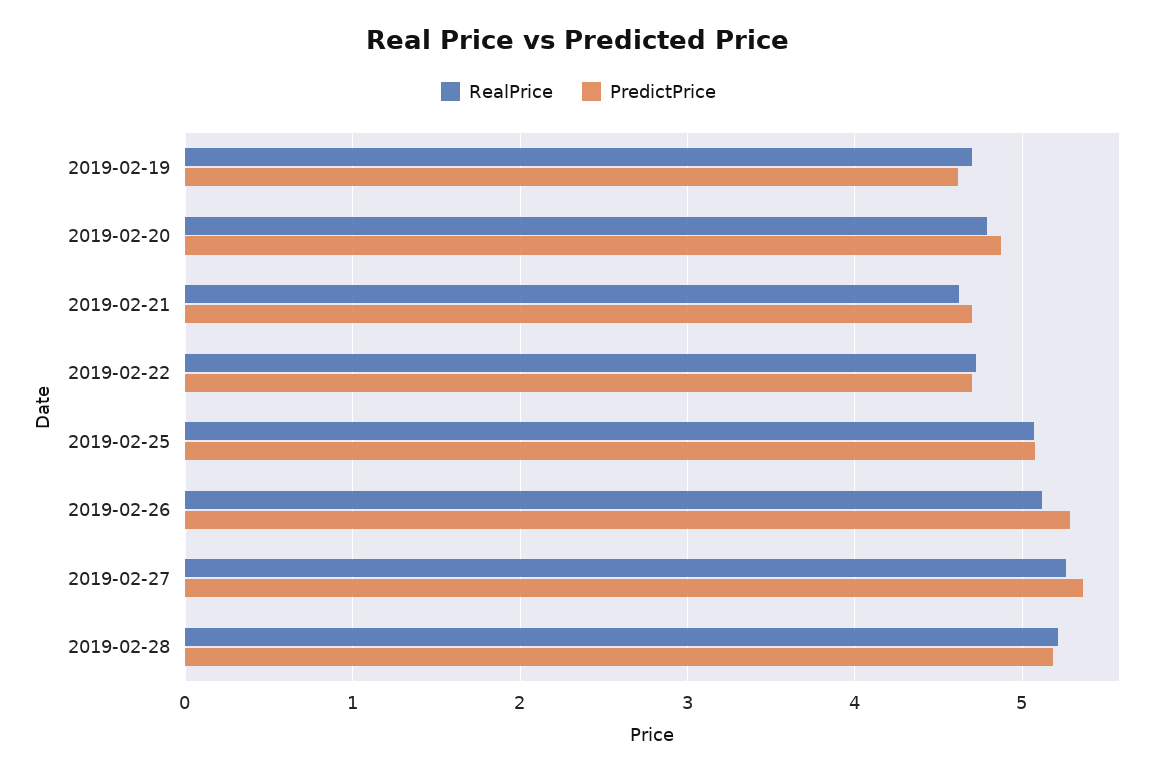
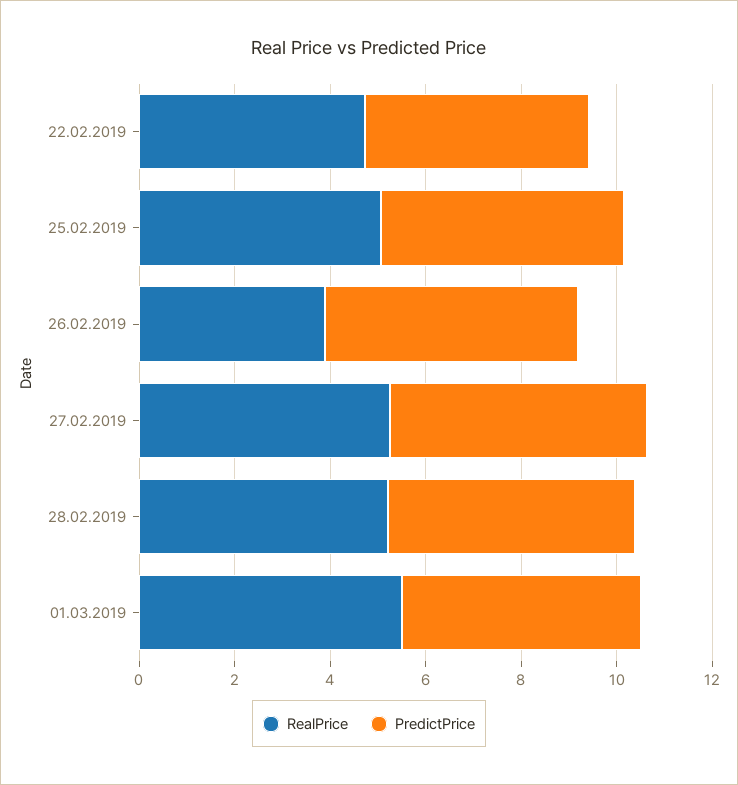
RealPrice, 2019-02-19: 4.7 -> none
PredictPrice, 2019-02-19: 4.6 -> none
RealPrice, 2019-02-20: 4.8 -> none
PredictPrice, 2019-02-20: 4.9 -> none
RealPrice, 2019-02-21: 4.6 -> none
PredictPrice, 2019-02-21: 4.7 -> none
RealPrice, 2019-02-26: 5.1 -> 4
RealPrice, 01.03.2019: none -> 5.5
PredictPrice, 01.03.2019: none -> 5

